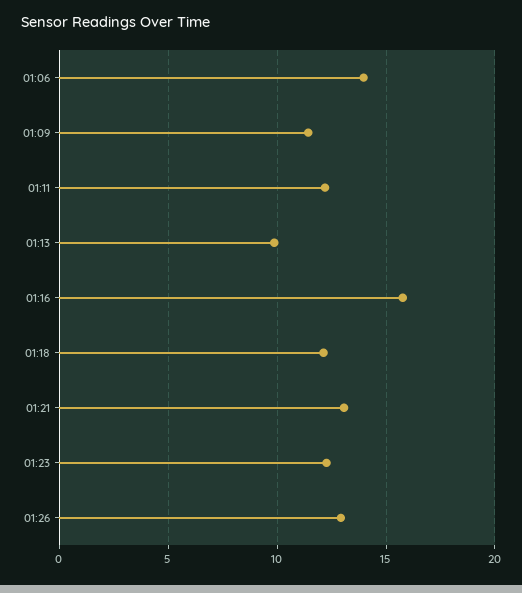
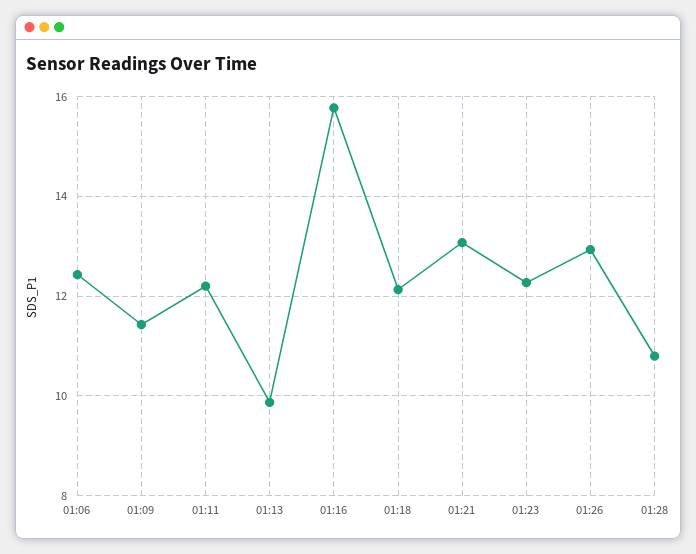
01:06: 14 -> 12.4
01:28: none -> 10.8

